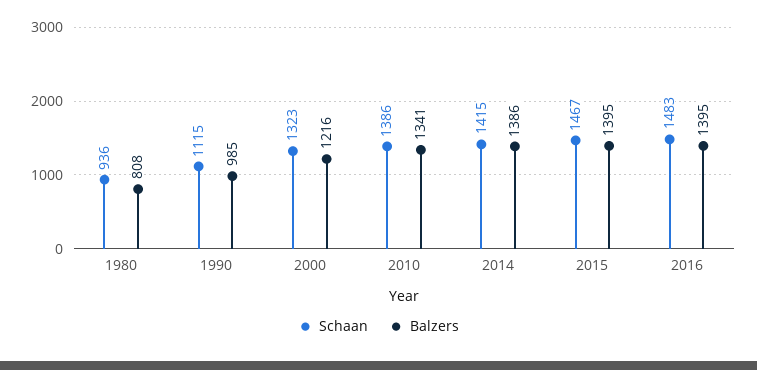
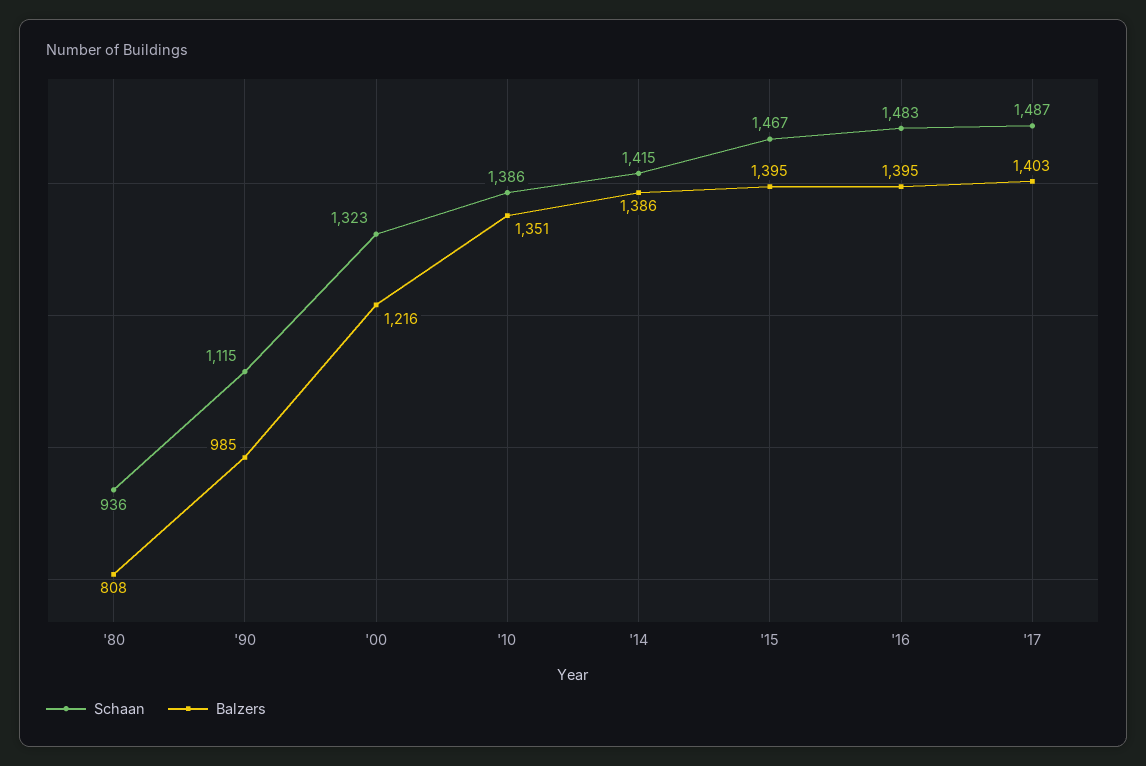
Balzers, 2010: 1341 -> 1351
Schaan, '17: none -> 1487
Balzers, '17: none -> 1403

